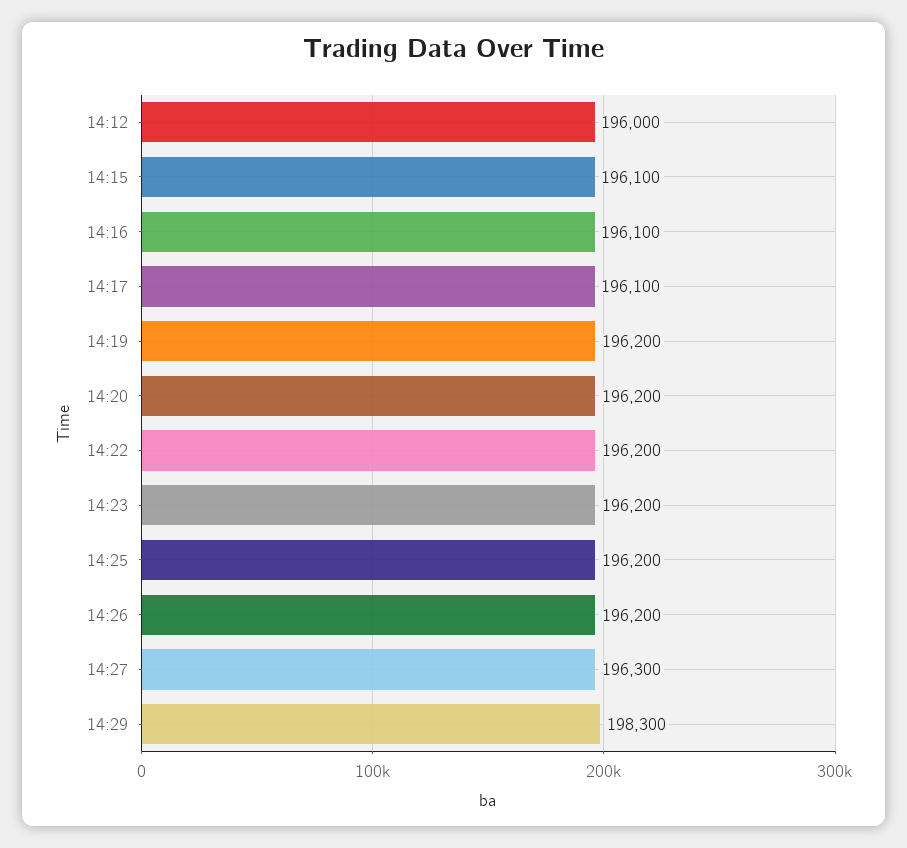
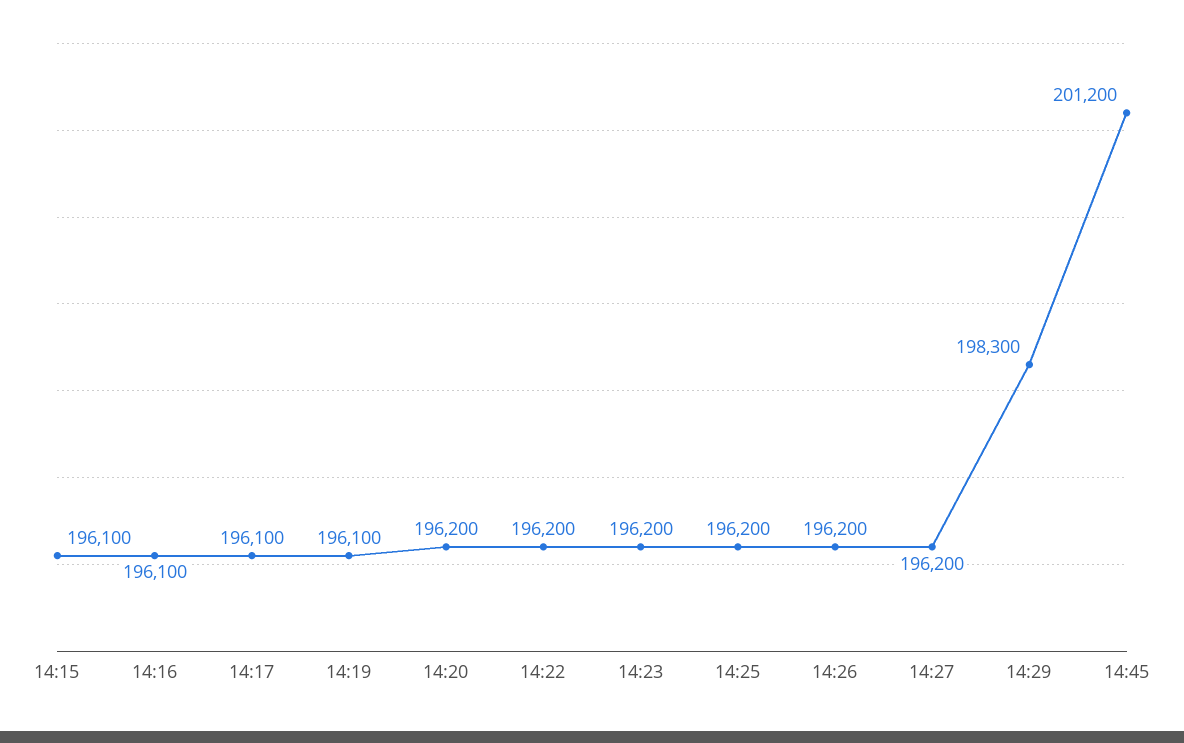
14:12: 196000 -> none
14:19: 196200 -> 196100
14:27: 196300 -> 196200
14:45: none -> 201200

